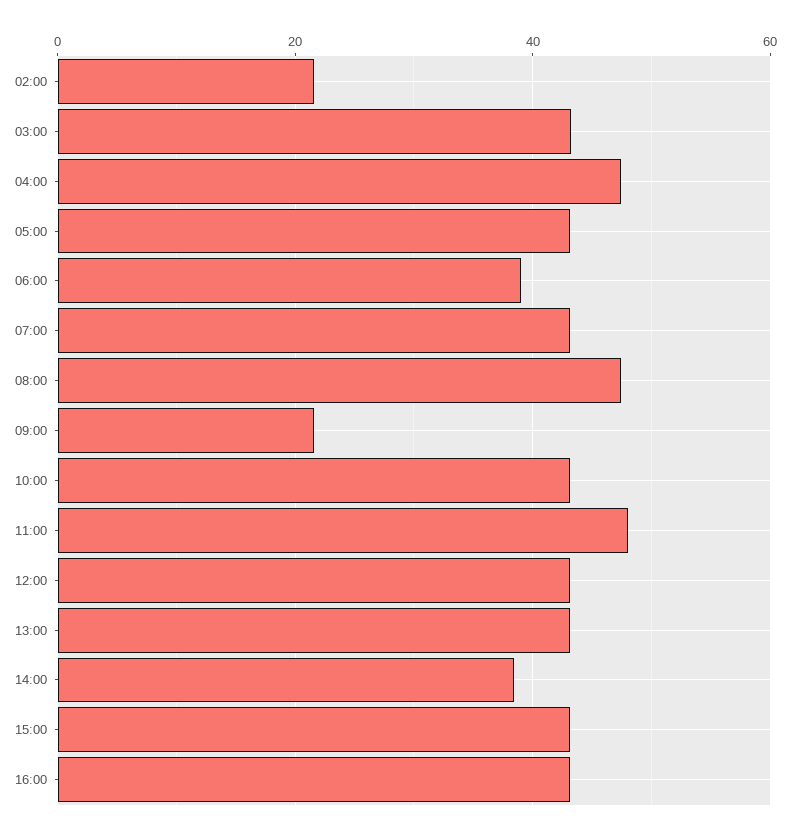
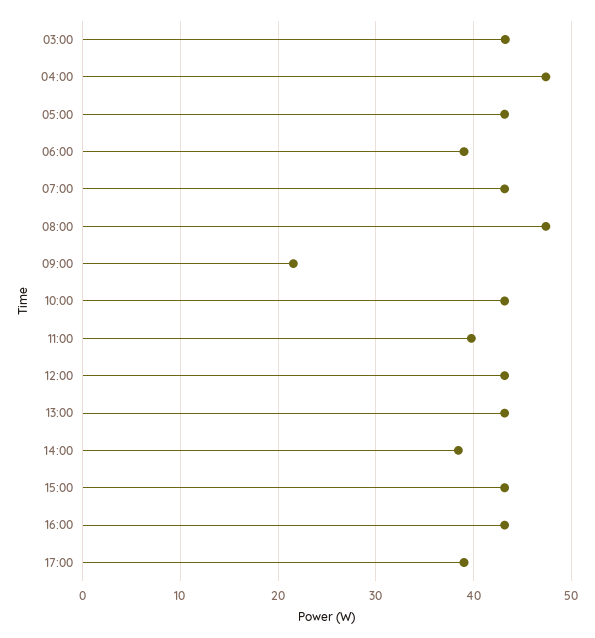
02:00: 22 -> none
11:00: 48 -> 40
17:00: none -> 39

